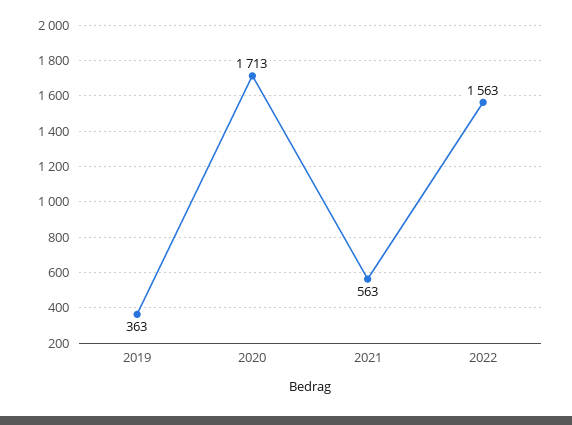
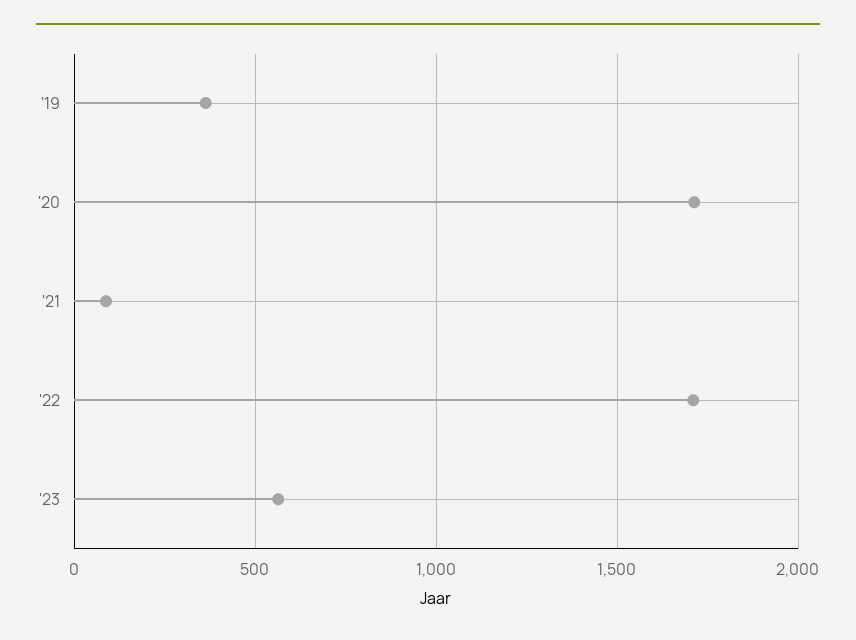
2021: 563 -> 100
2022: 1563 -> 1700
'23: none -> 550

